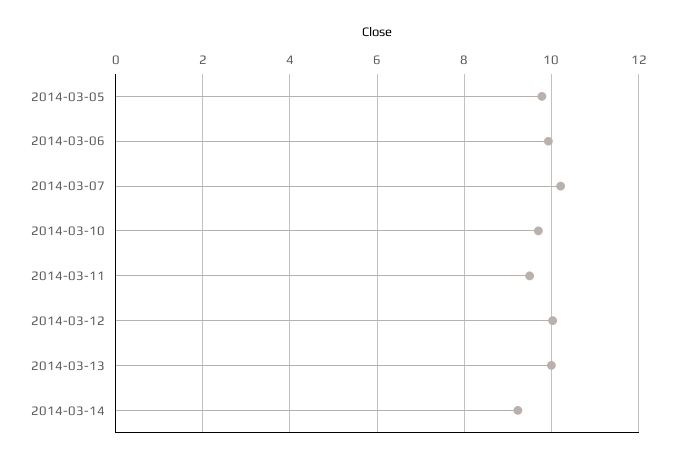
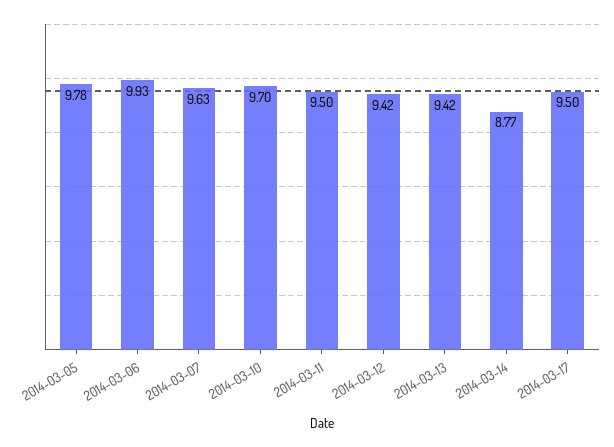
2014-03-07: 10.2 -> 9.63
2014-03-12: 10 -> 9.42
2014-03-13: 10 -> 9.42
2014-03-14: 9.2 -> 8.77
2014-03-17: none -> 9.5

